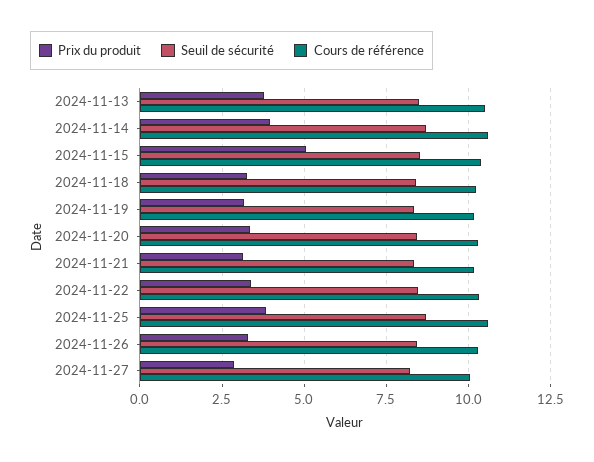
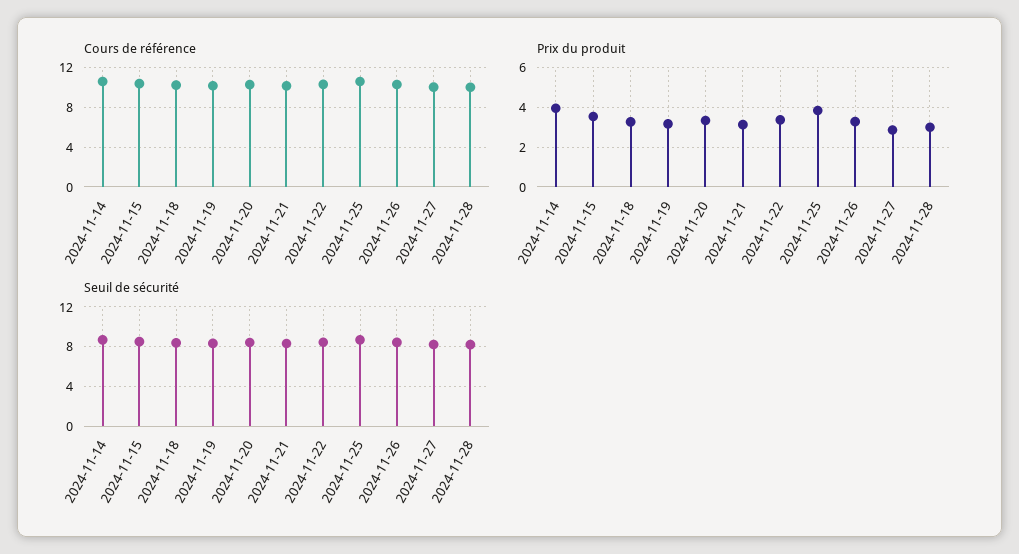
Prix du produit, 2024-11-13: 3.75 -> none
Seuil de sécurité, 2024-11-13: 8.5 -> none
Cours de référence, 2024-11-13: 10.5 -> none
Prix du produit, 2024-11-15: 5 -> 3.5
Cours de référence, 2024-11-28: none -> 10
Prix du produit, 2024-11-28: none -> 3
Seuil de sécurité, 2024-11-28: none -> 8

